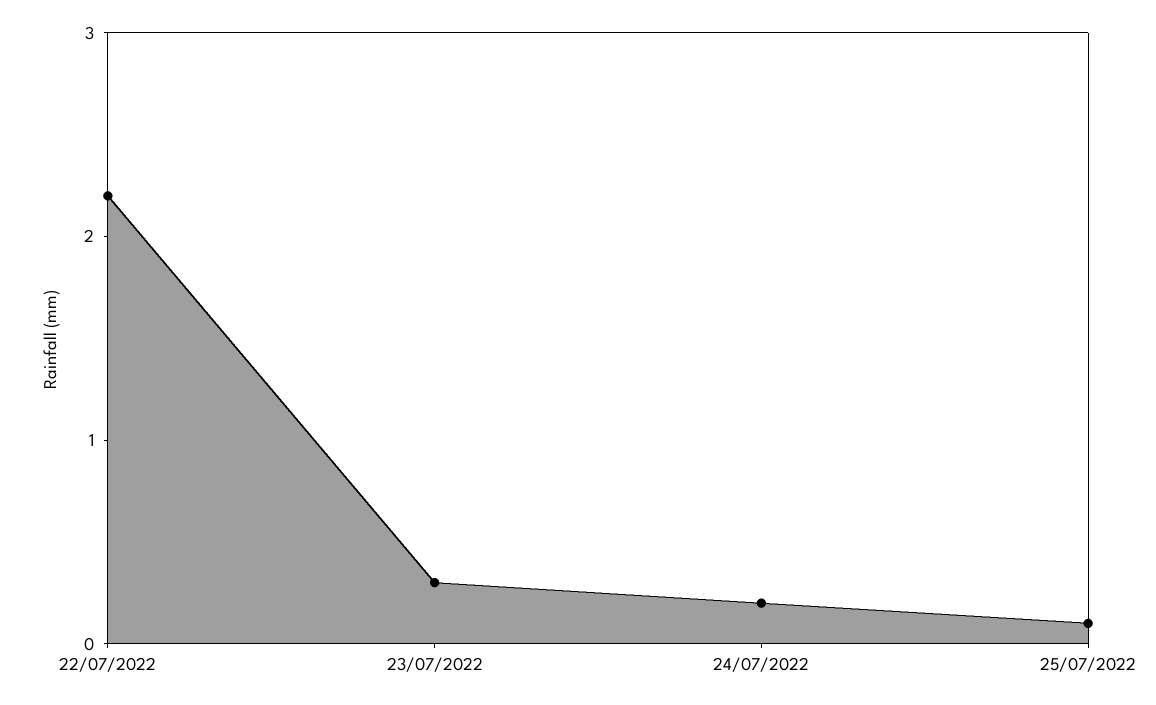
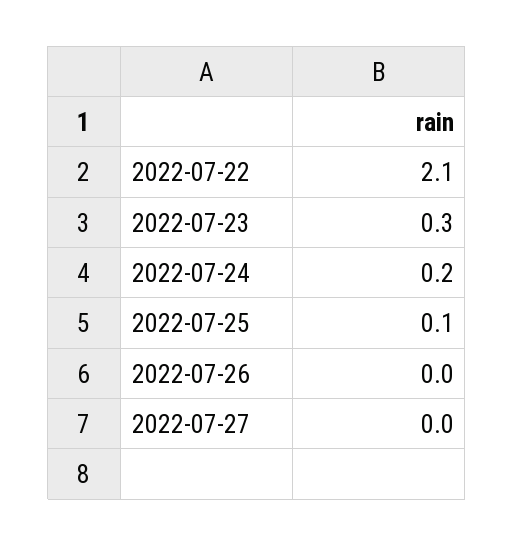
22/07/2022: 2.2 -> 2.1
2022-07-26: none -> 0
2022-07-27: none -> 0

